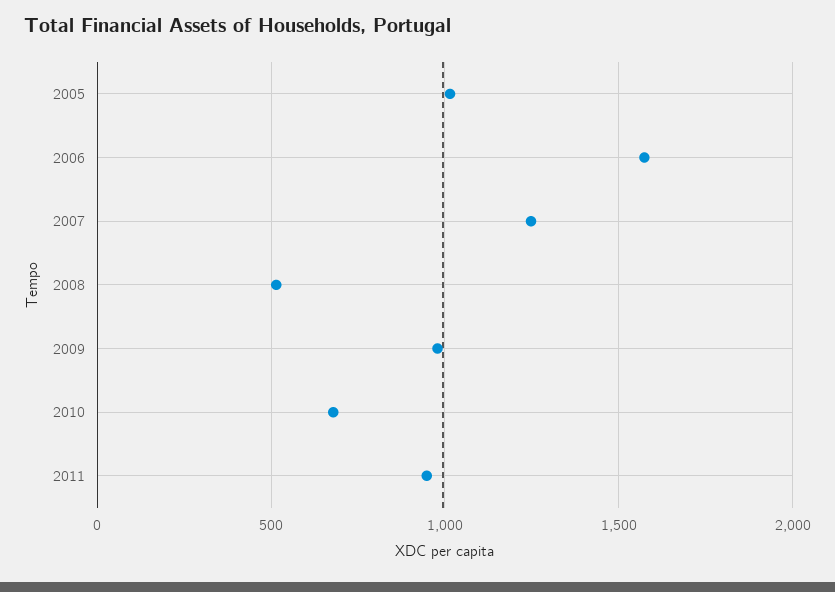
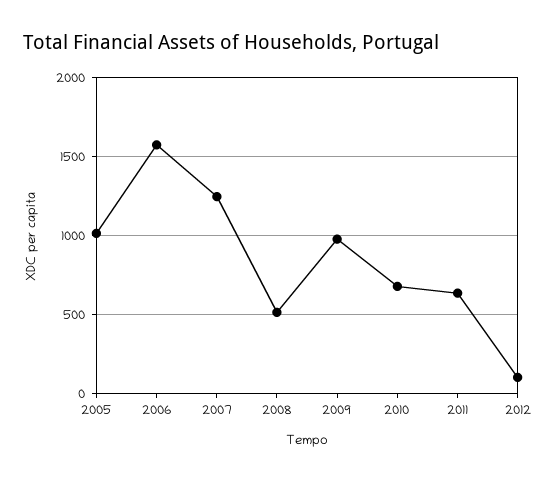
2011: 950 -> 650
2012: none -> 100

